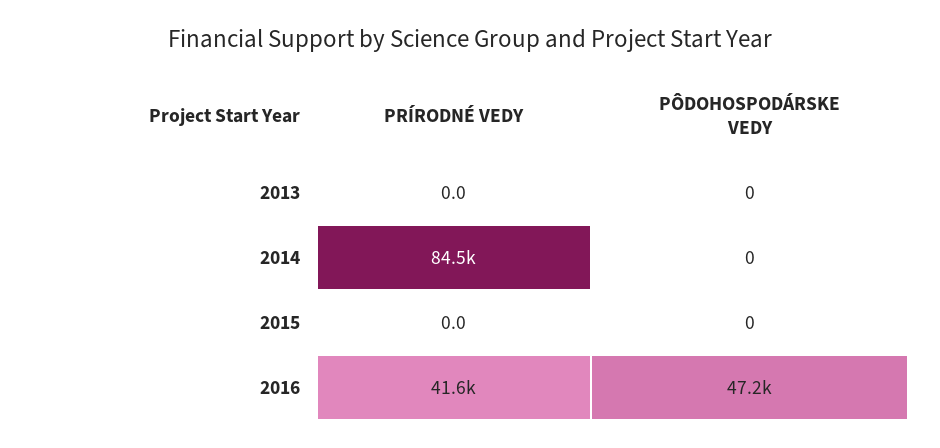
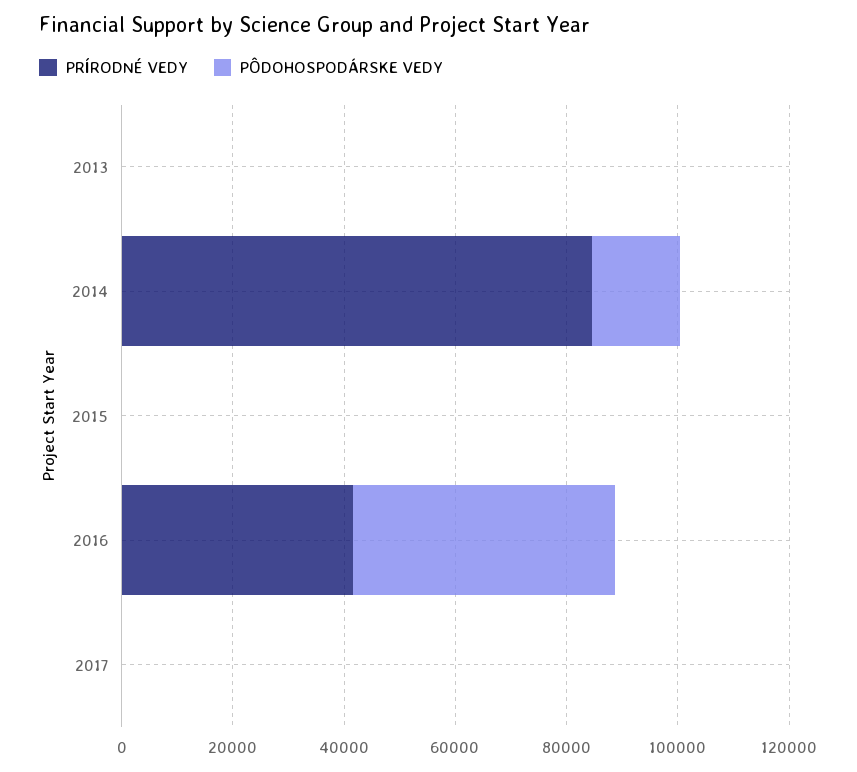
PÔDOHOSPODÁRSKE VEDY, 2014: 0 -> 15000
PRÍRODNÉ VEDY, 2017: none -> 0
PÔDOHOSPODÁRSKE VEDY, 2017: none -> 0

